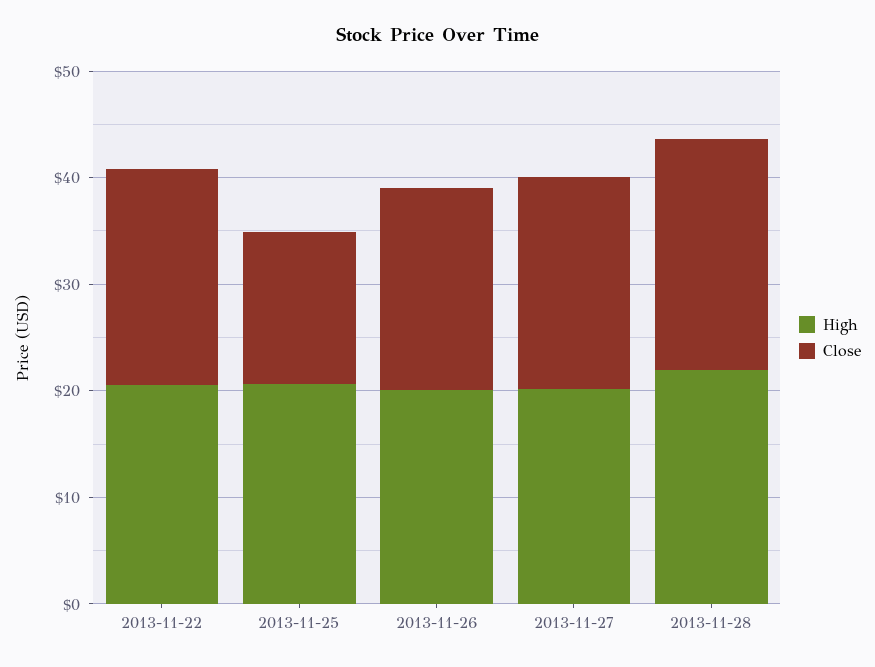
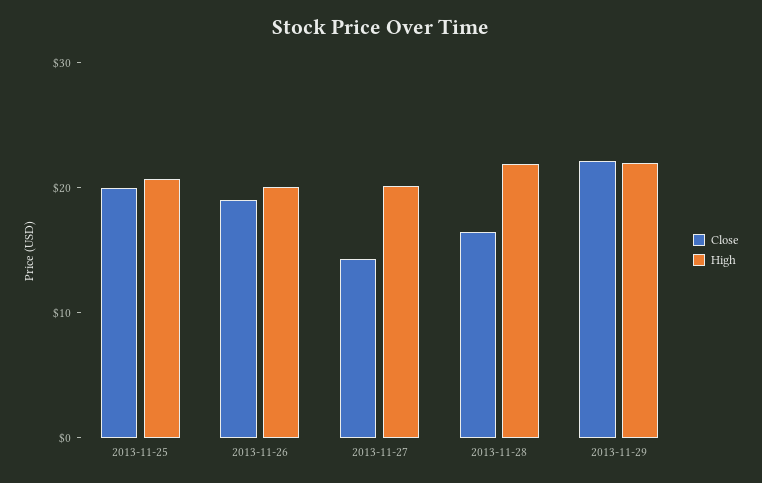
High, 2013-11-22: 20 -> none
Close, 2013-11-22: 20 -> none
Close, 2013-11-25: 14 -> 20
Close, 2013-11-27: 20 -> 14
Close, 2013-11-28: 22 -> 16
Close, 2013-11-29: none -> 22
High, 2013-11-29: none -> 22

